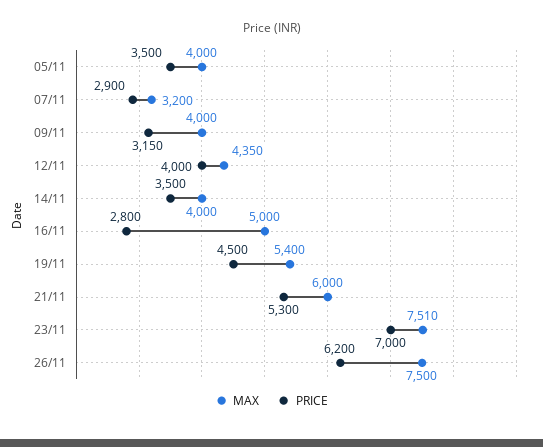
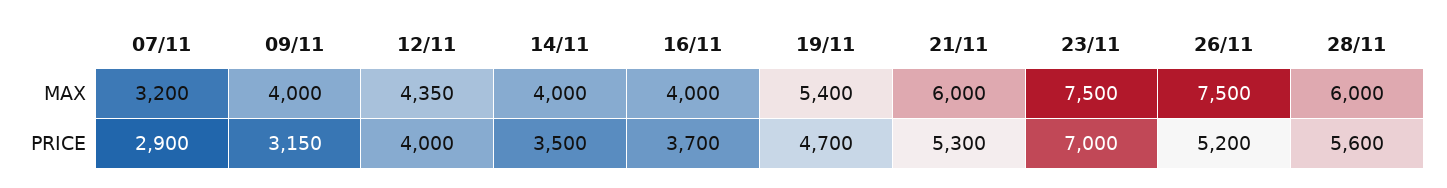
MAX, 05/11: 4000 -> none
PRICE, 05/11: 3500 -> none
MAX, 16/11: 5000 -> 4000
PRICE, 16/11: 2800 -> 3700
PRICE, 19/11: 4500 -> 4700
MAX, 23/11: 7510 -> 7500
PRICE, 26/11: 6200 -> 5200
MAX, 28/11: none -> 6000
PRICE, 28/11: none -> 5600

